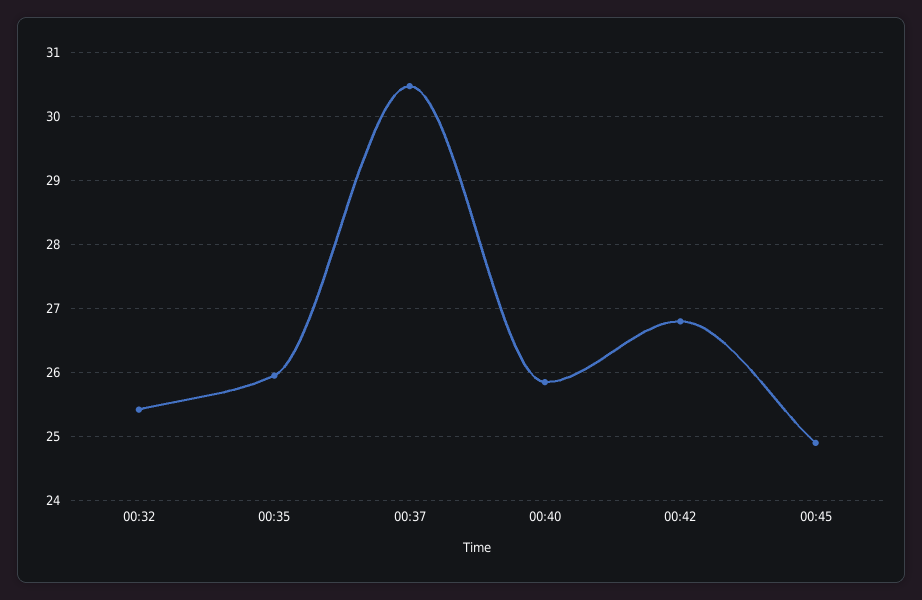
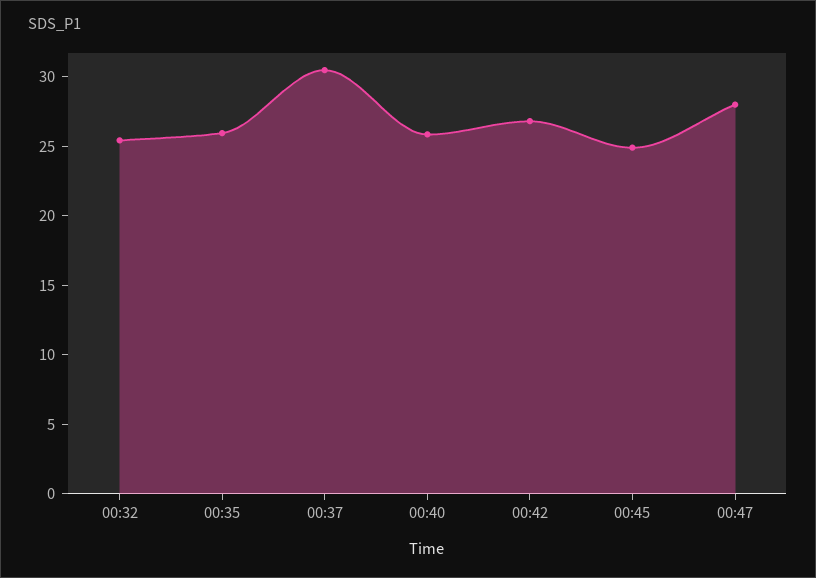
00:47: none -> 28

